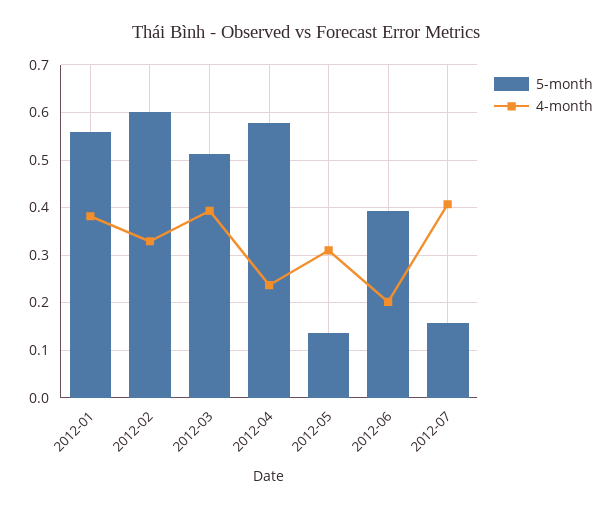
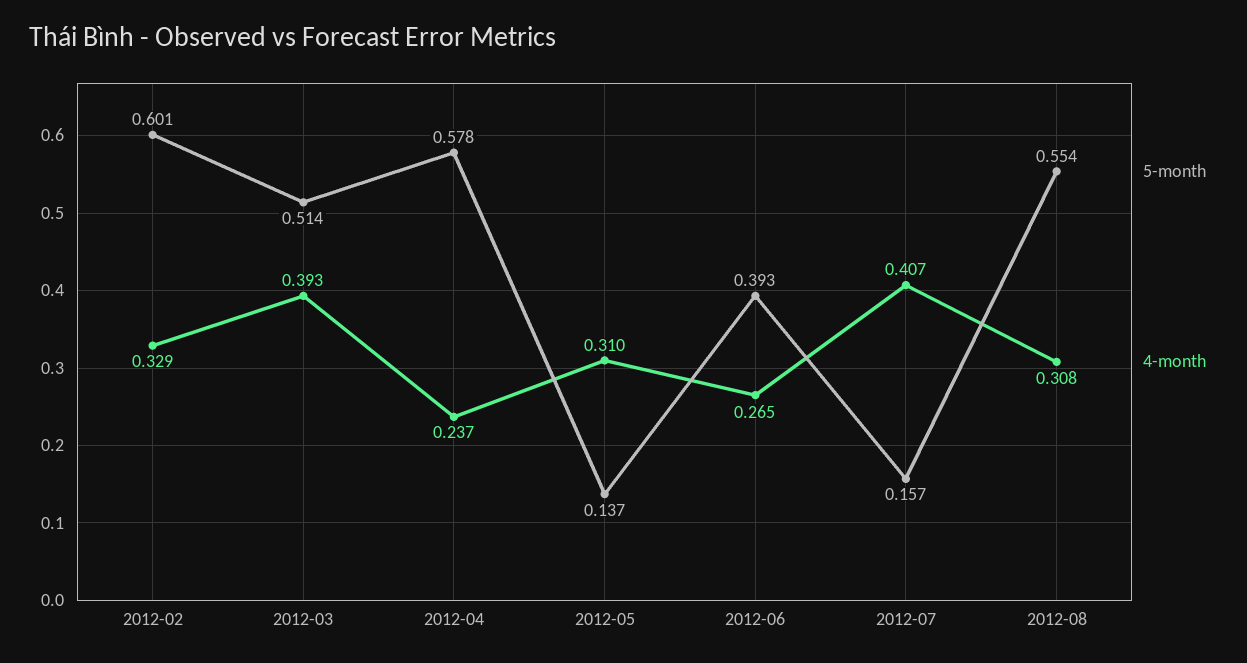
5-month, 2012-01: 0.56 -> none
4-month, 2012-01: 0.38 -> none
4-month, 2012-06: 0.2 -> 0.265
5-month, 2012-08: none -> 0.554
4-month, 2012-08: none -> 0.308

